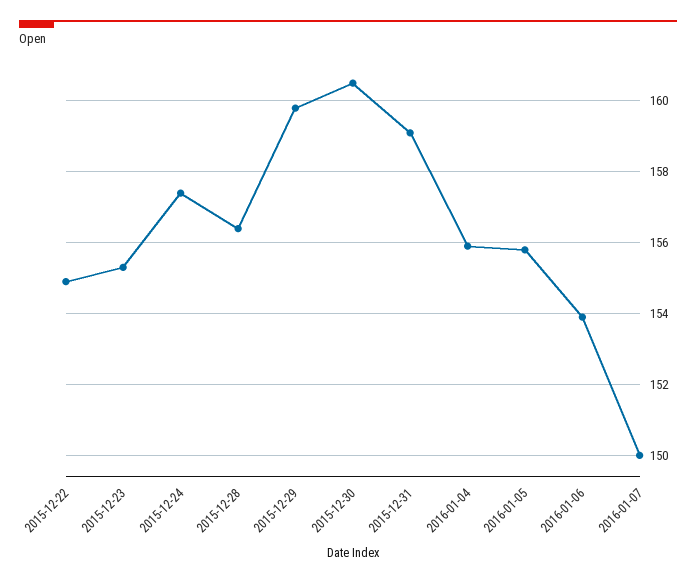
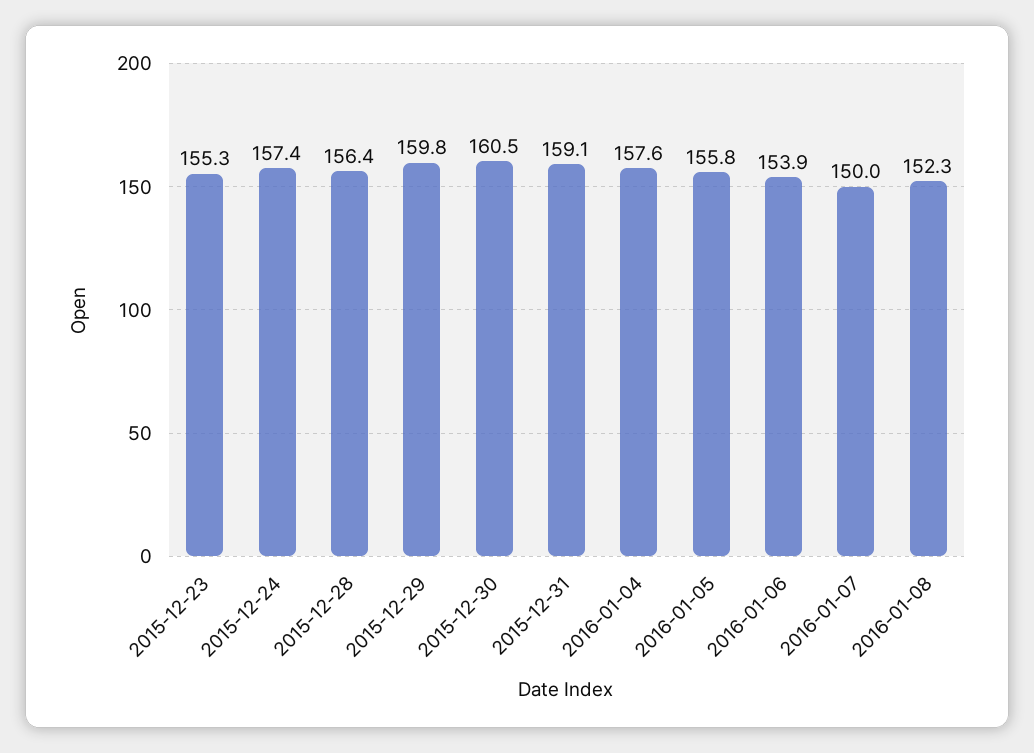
2015-12-22: 155 -> none
2016-01-04: 156 -> 157.6
2016-01-08: none -> 152.3

